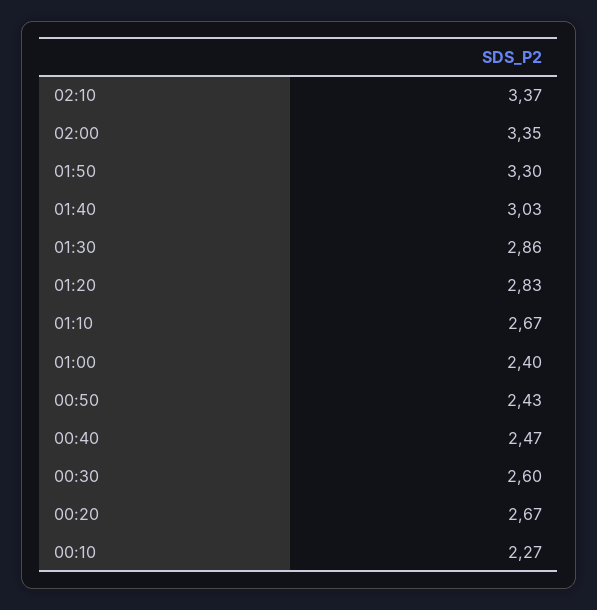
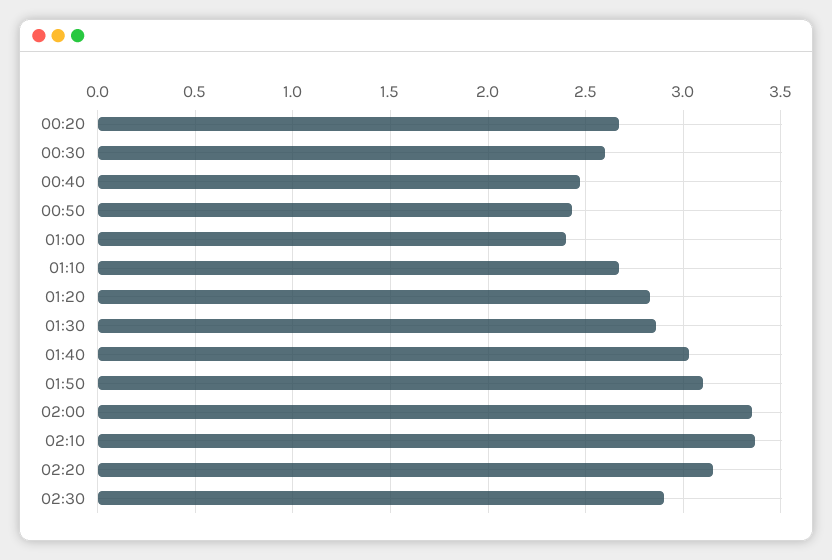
01:50: 3.3 -> 3.1
00:10: 2.27 -> none
02:20: none -> 3.15
02:30: none -> 2.9

